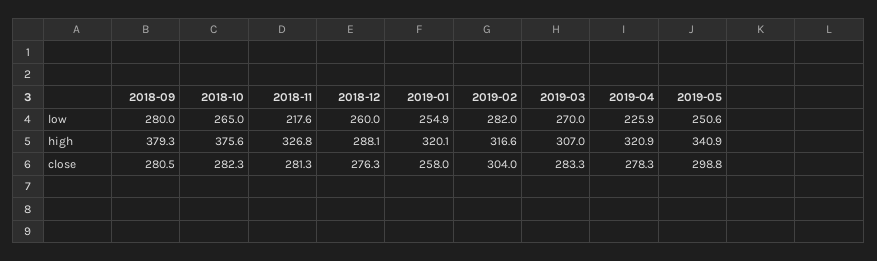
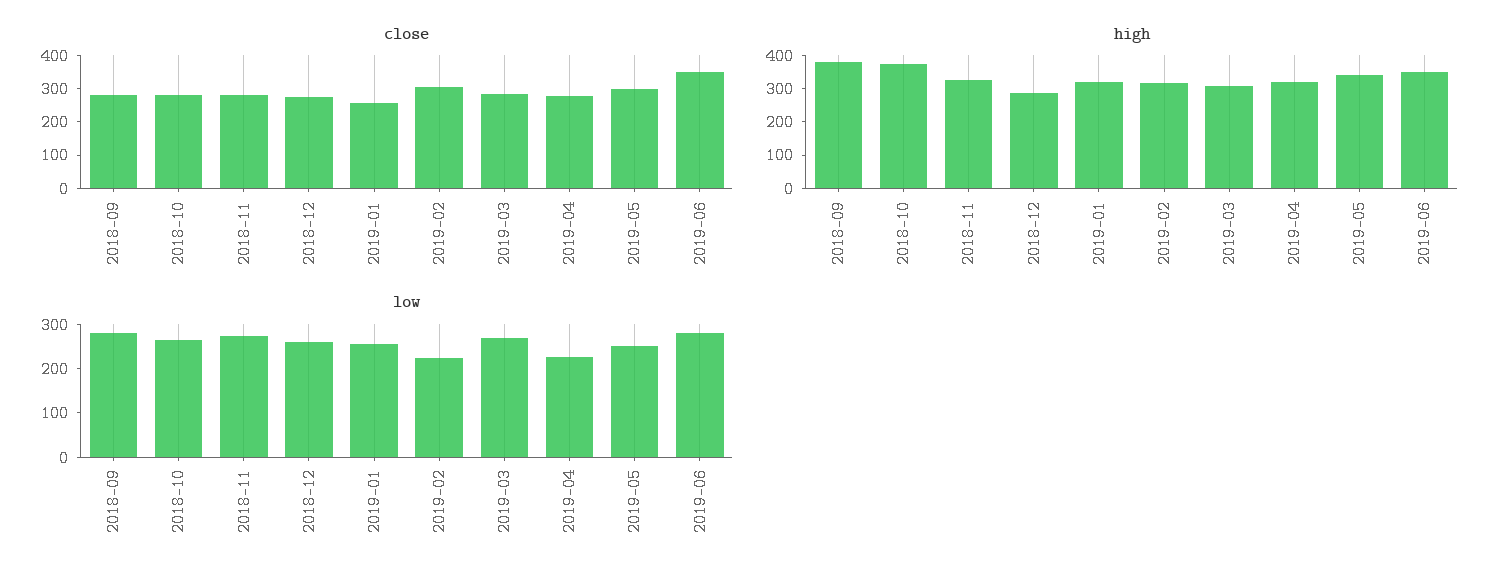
low, 2018-11: 217.6 -> 280
low, 2019-02: 282 -> 220
close, 2019-06: none -> 350
high, 2019-06: none -> 350
low, 2019-06: none -> 280

